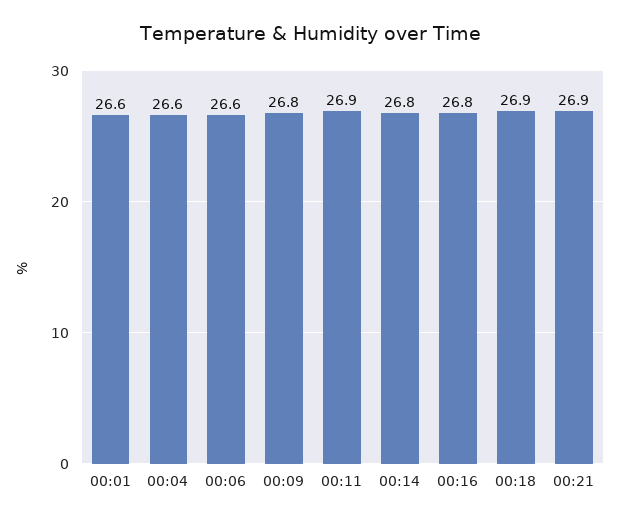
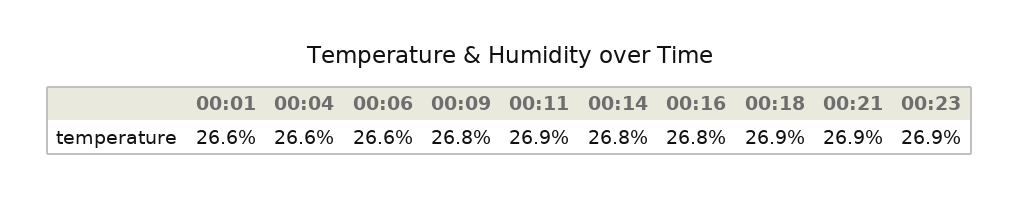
00:23: none -> 26.9

